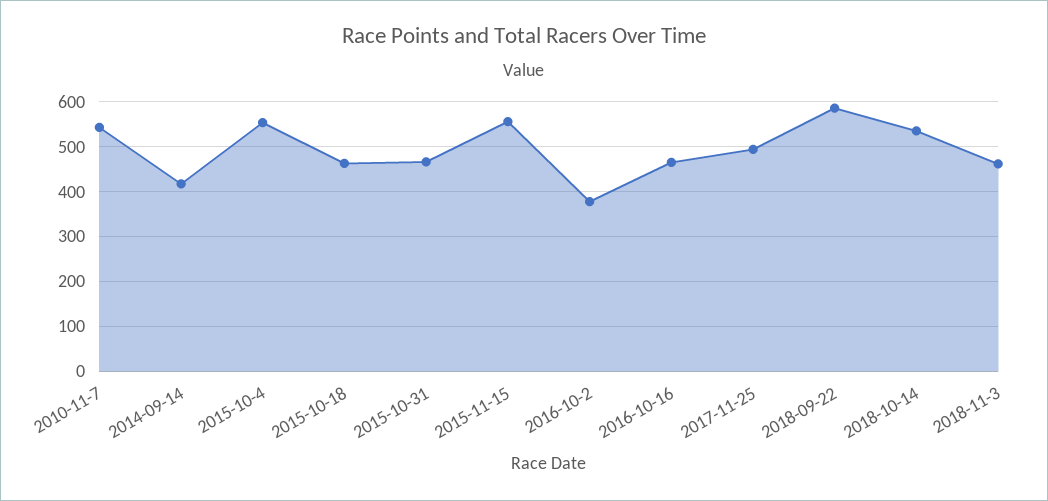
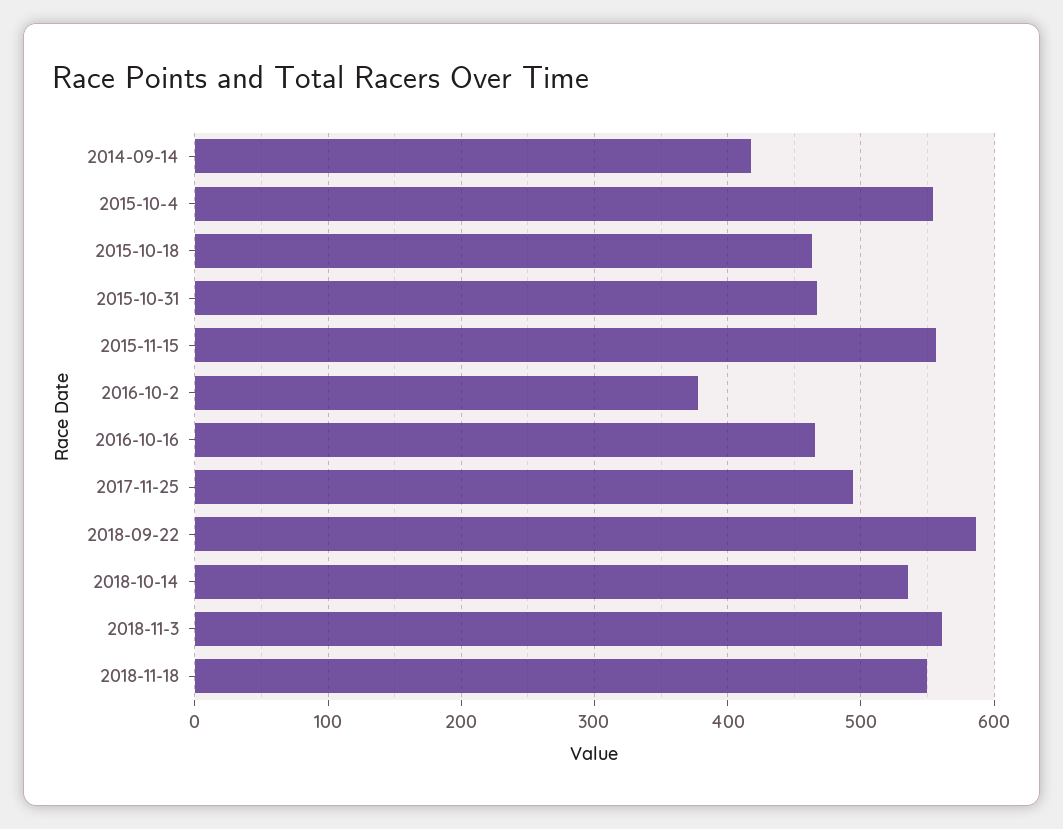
2010-11-7: 540 -> none
2018-11-3: 460 -> 560
2018-11-18: none -> 550

